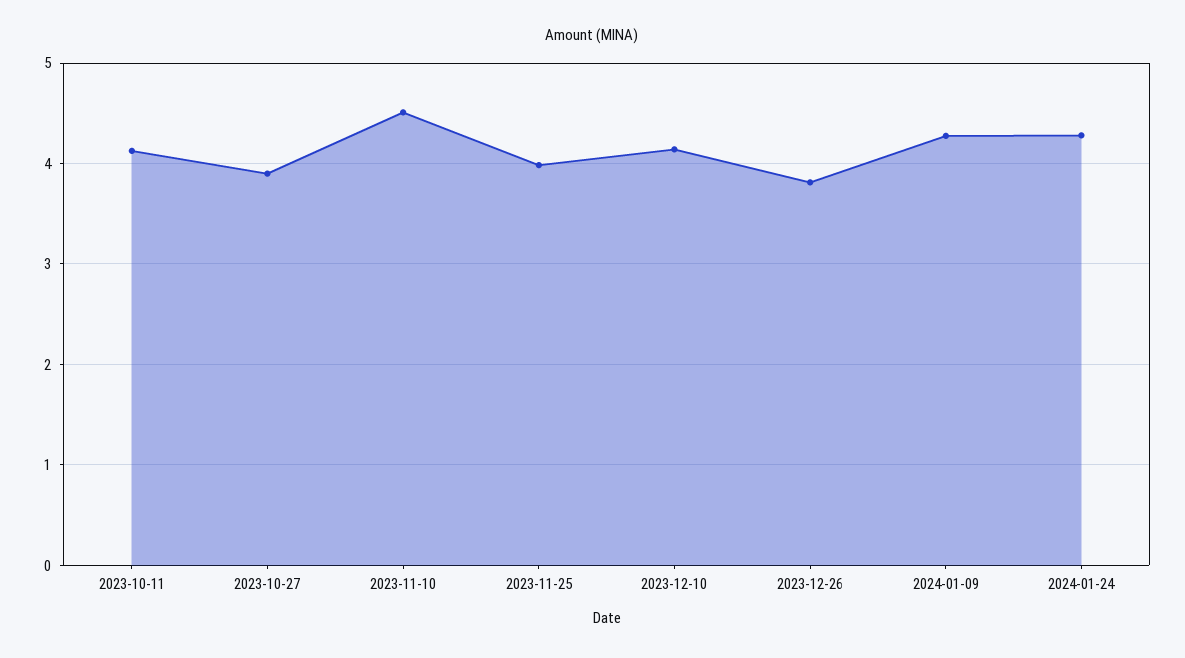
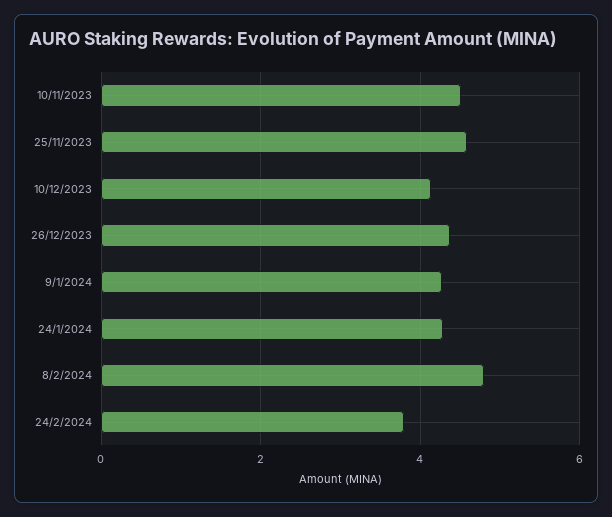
2023-10-11: 4.1 -> none
2023-10-27: 3.9 -> none
2023-11-25: 4 -> 4.6
2023-12-26: 3.8 -> 4.4
8/2/2024: none -> 4.8
24/2/2024: none -> 3.8

